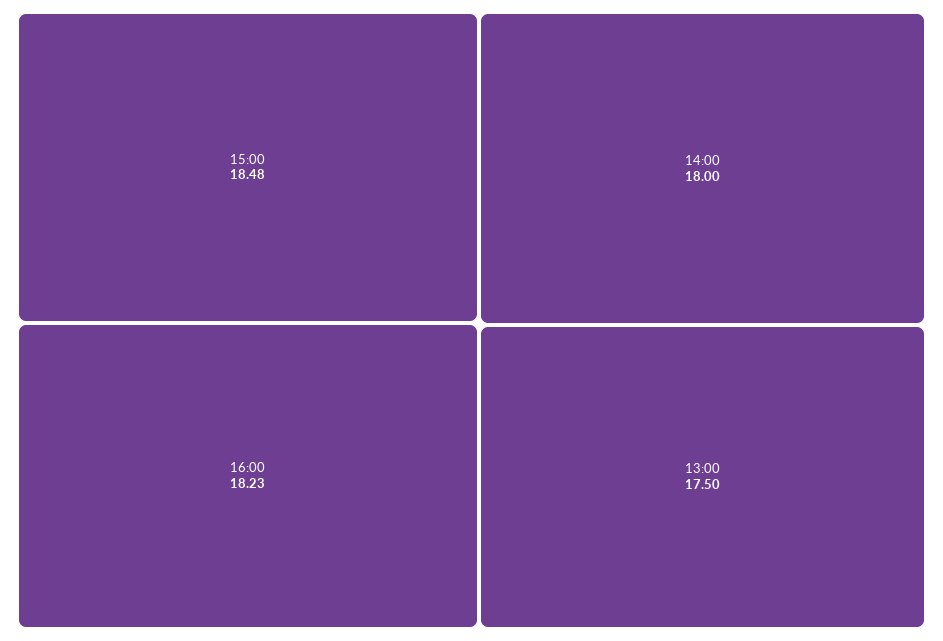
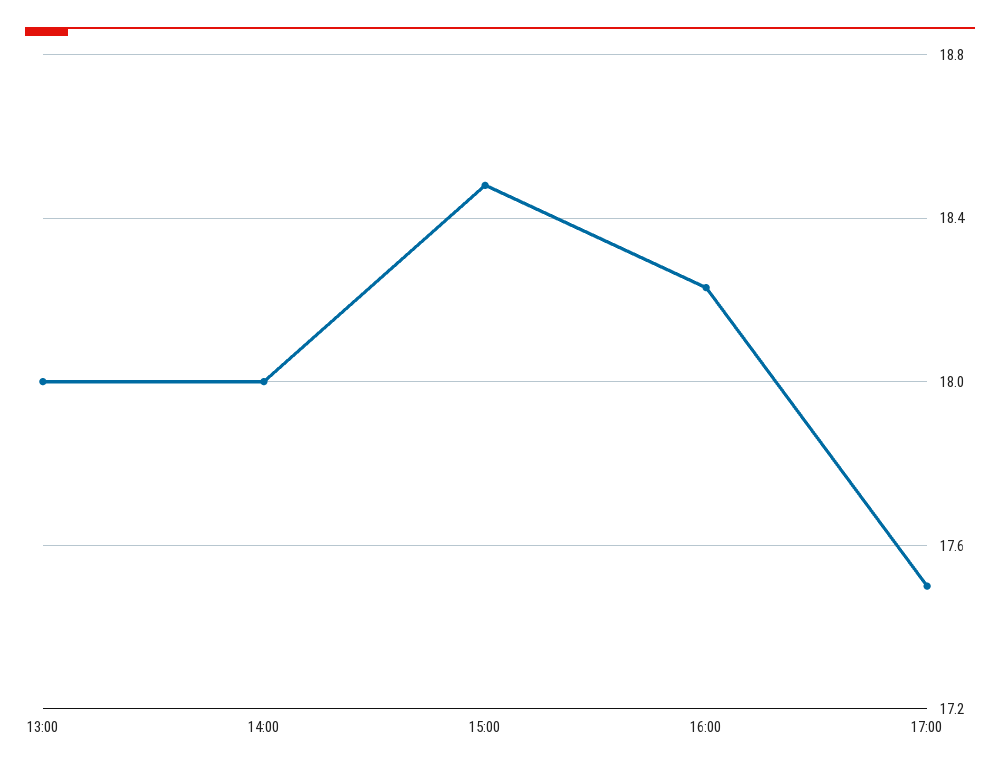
13:00: 17.5 -> 18
17:00: none -> 17.5

